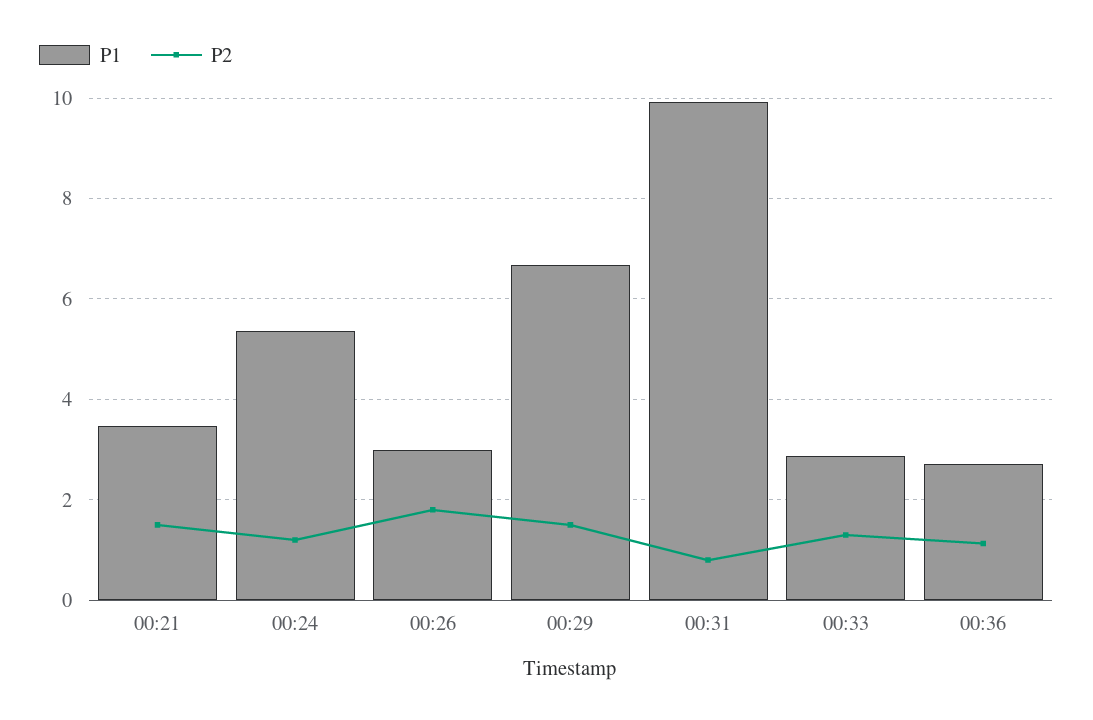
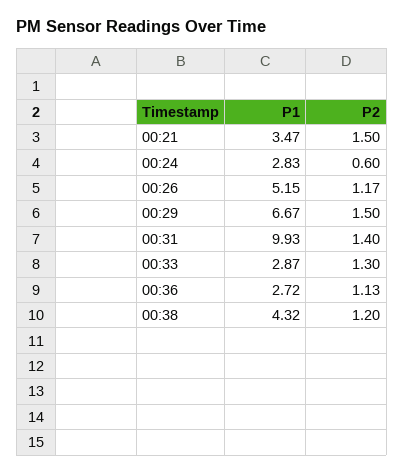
P1, 00:24: 5.4 -> 2.83
P2, 00:24: 1.2 -> 0.6
P1, 00:26: 3 -> 5.15
P2, 00:26: 1.8 -> 1.17
P2, 00:31: 0.8 -> 1.4
P1, 00:38: none -> 4.32
P2, 00:38: none -> 1.2

